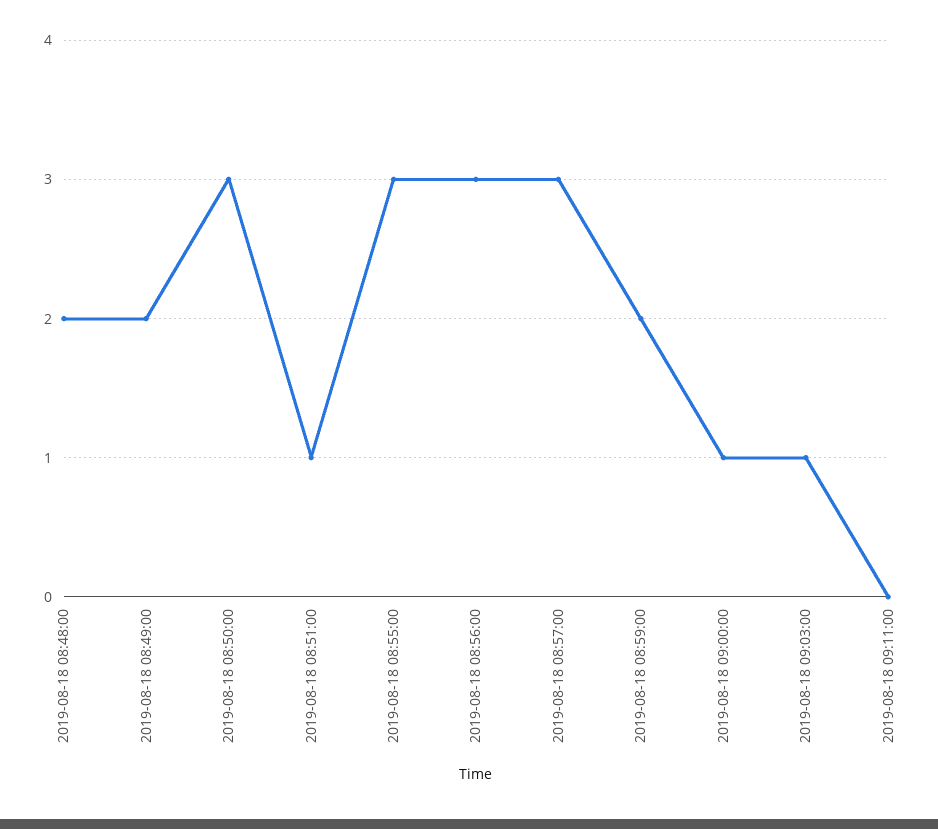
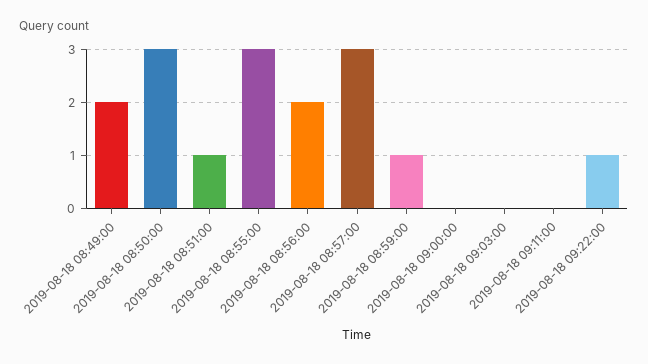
2019-08-18 08:48:00: 2 -> none
2019-08-18 08:56:00: 3 -> 2
2019-08-18 08:59:00: 2 -> 1
2019-08-18 09:00:00: 1 -> 0
2019-08-18 09:03:00: 1 -> 0
2019-08-18 09:22:00: none -> 1

